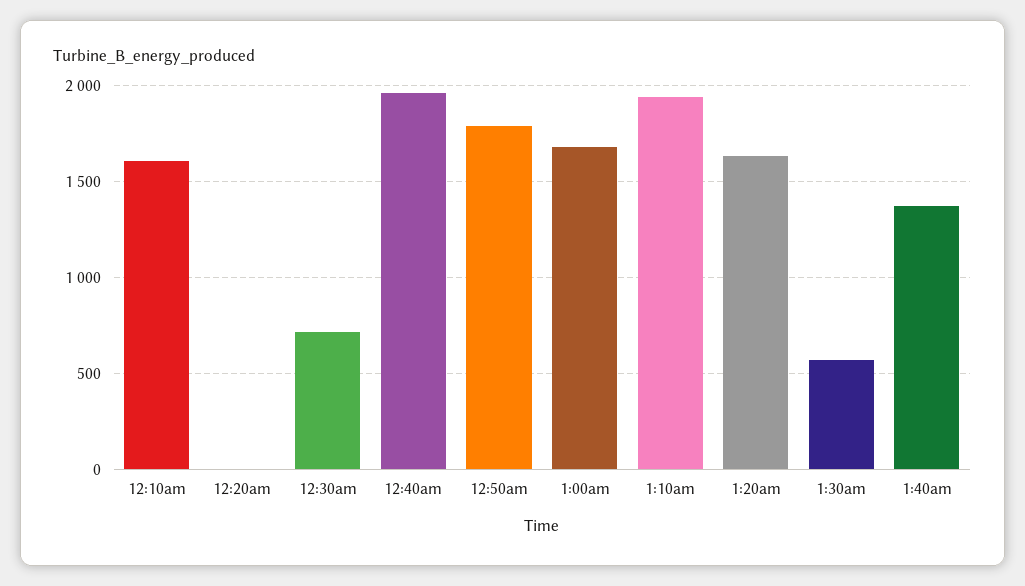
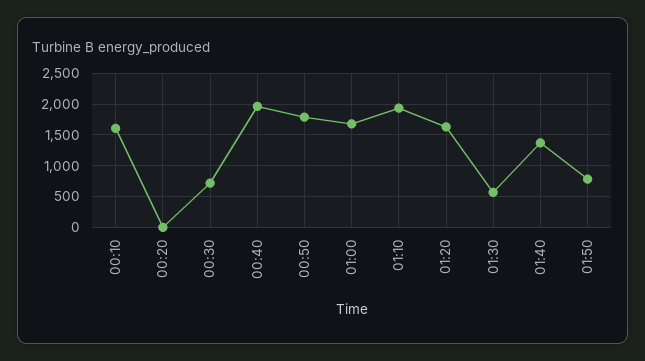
01:50: none -> 800

